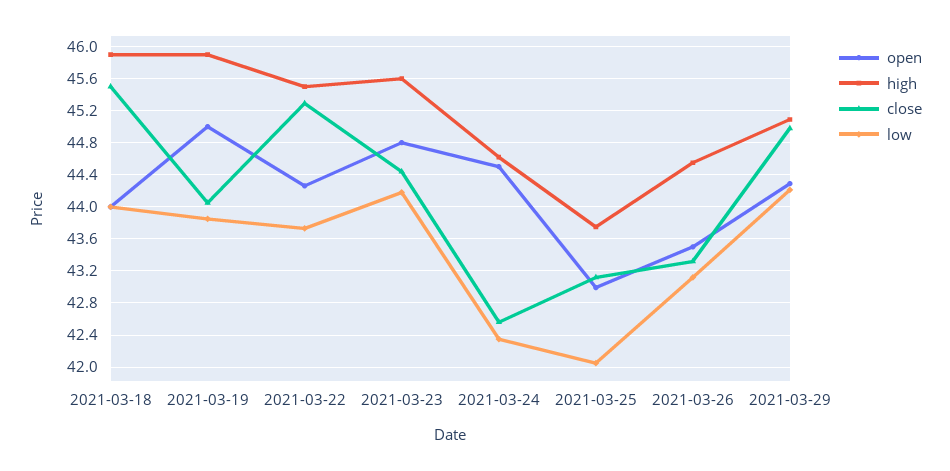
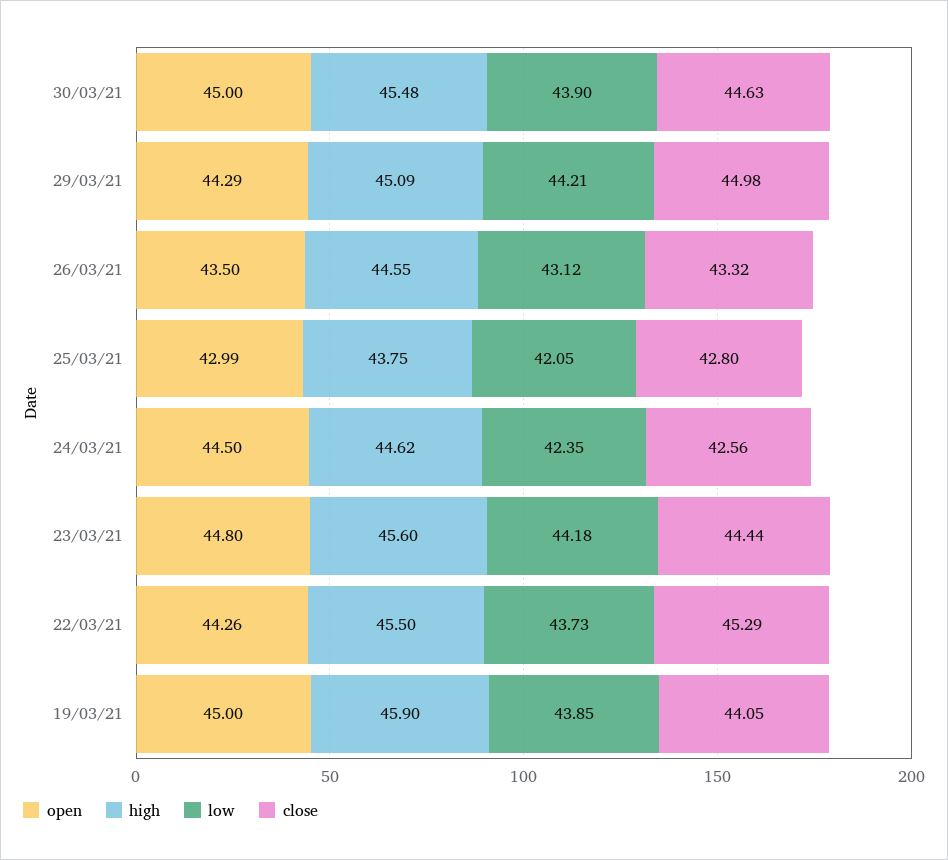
open, 2021-03-18: 44 -> none
high, 2021-03-18: 45.9 -> none
close, 2021-03-18: 45.5 -> none
low, 2021-03-18: 44 -> none
close, 2021-03-25: 43.1 -> 42.8
open, 30/03/21: none -> 45
high, 30/03/21: none -> 45.48
low, 30/03/21: none -> 43.9
close, 30/03/21: none -> 44.63

